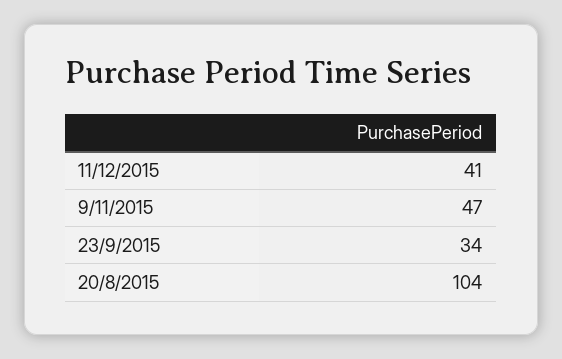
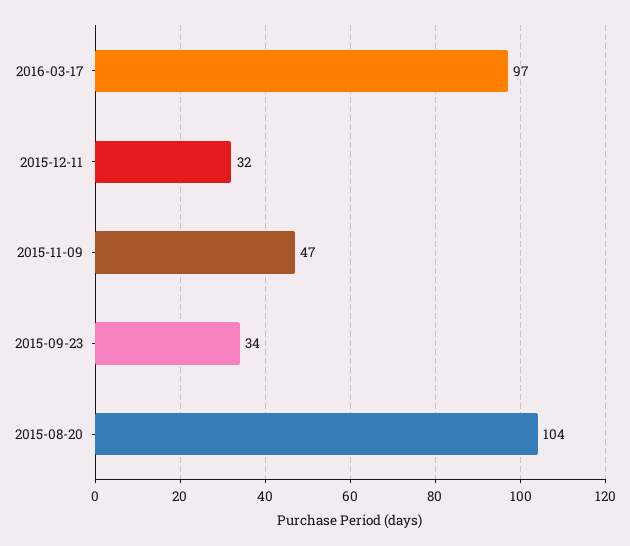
11/12/2015: 41 -> 32
2016-03-17: none -> 97

